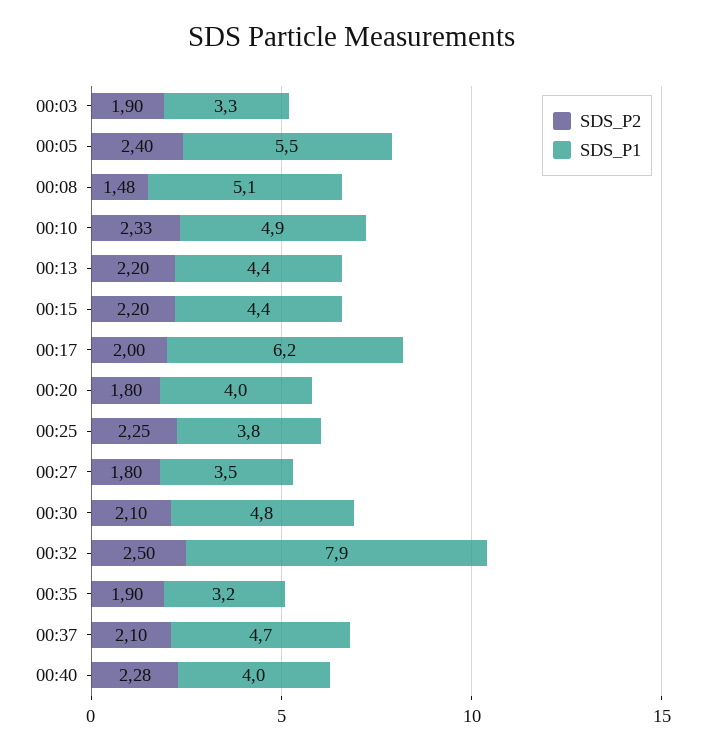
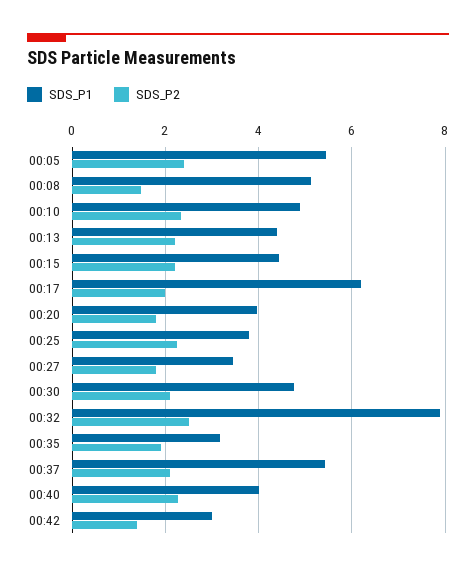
SDS_P2, 00:03: 1.9 -> none
SDS_P1, 00:03: 3.3 -> none
SDS_P1, 00:37: 4.7 -> 5.4
SDS_P1, 00:42: none -> 3
SDS_P2, 00:42: none -> 1.4

